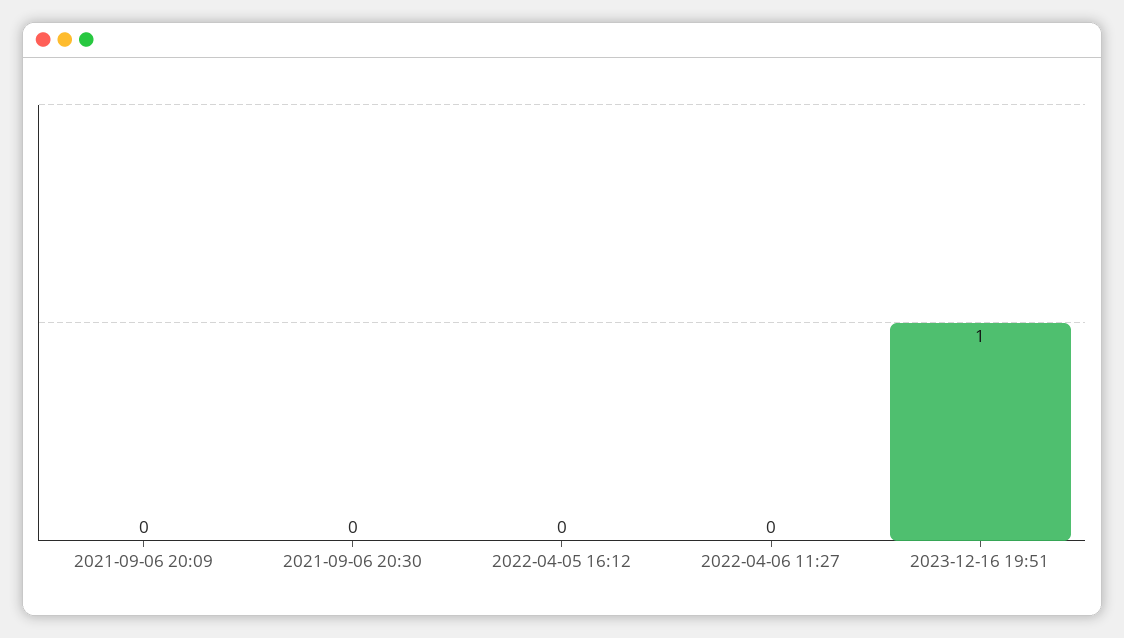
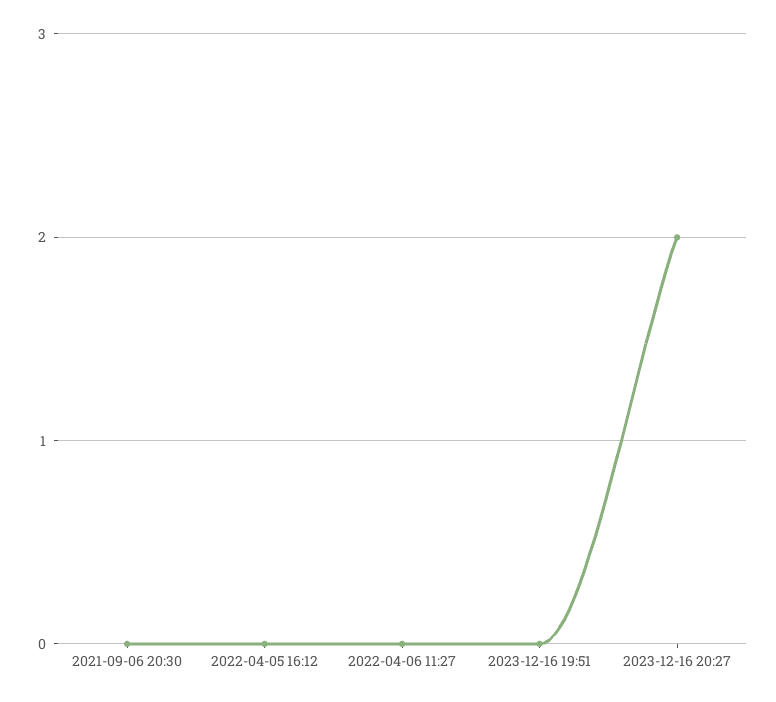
2021-09-06 20:09: 0 -> none
2023-12-16 19:51: 1 -> 0
2023-12-16 20:27: none -> 2

